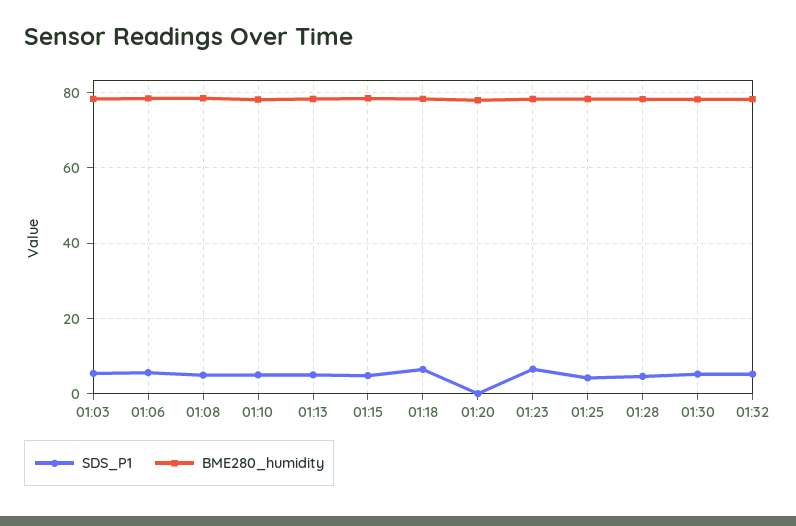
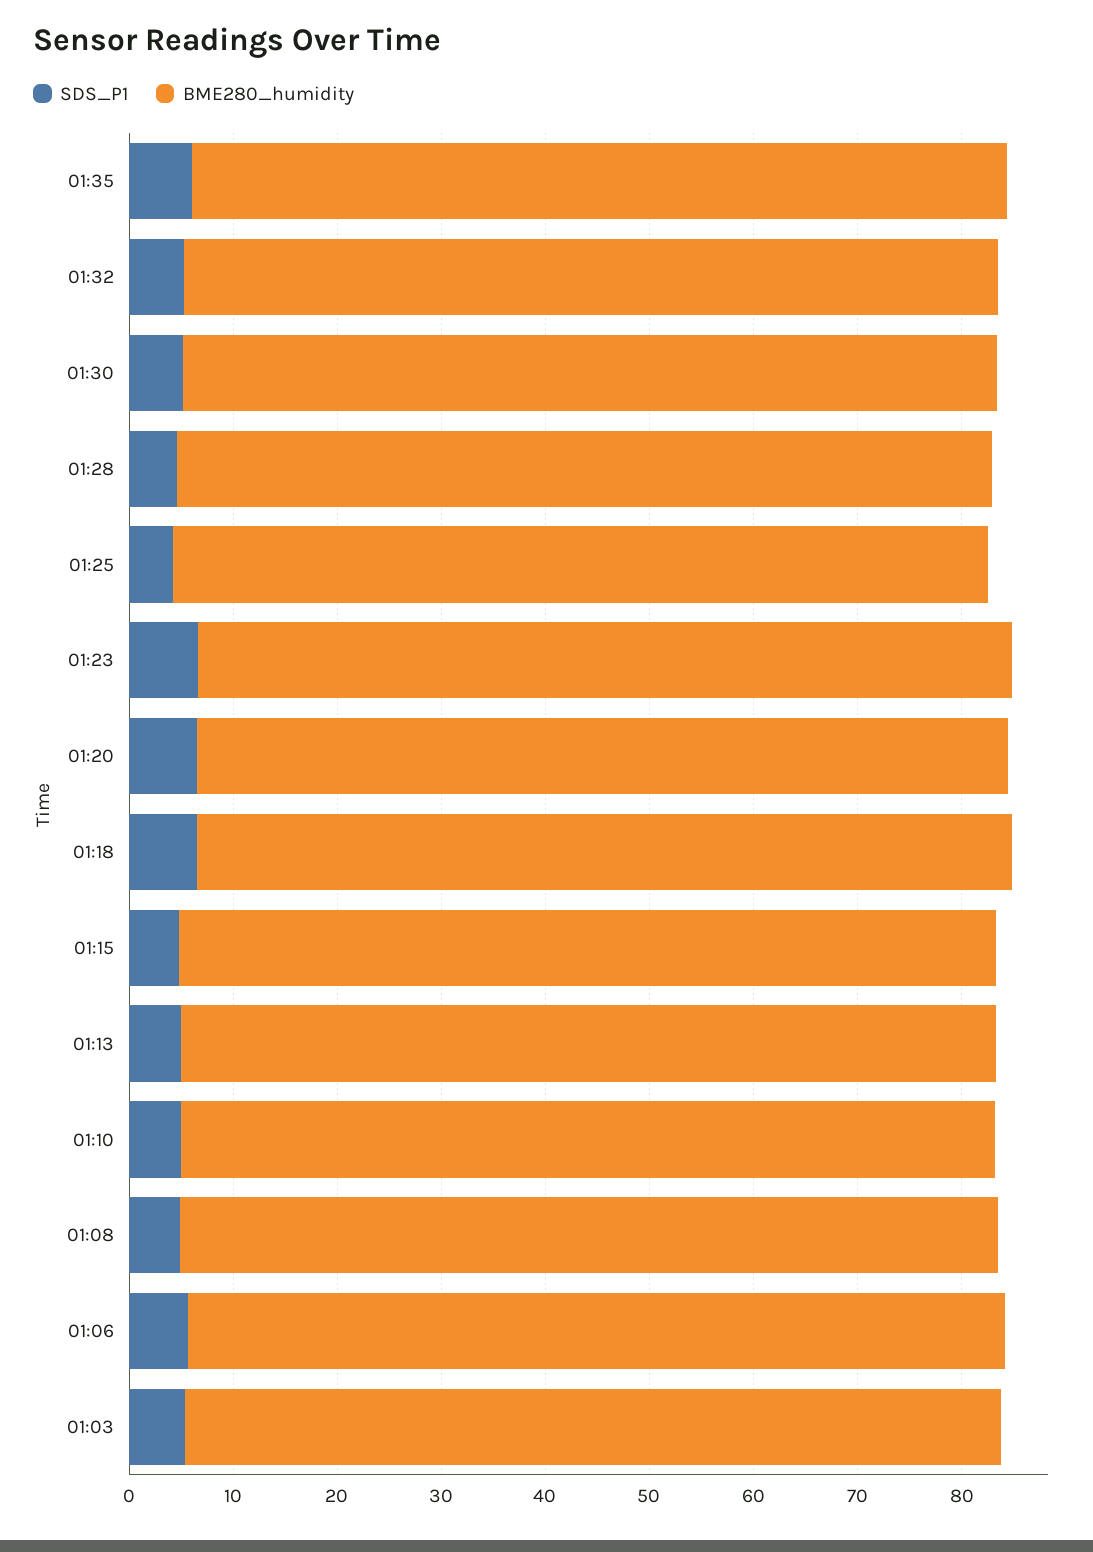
SDS_P1, 01:20: 0 -> 6
SDS_P1, 01:35: none -> 6
BME280_humidity, 01:35: none -> 78

